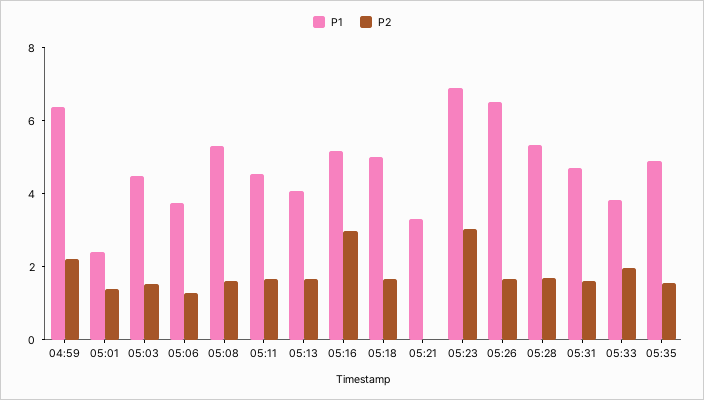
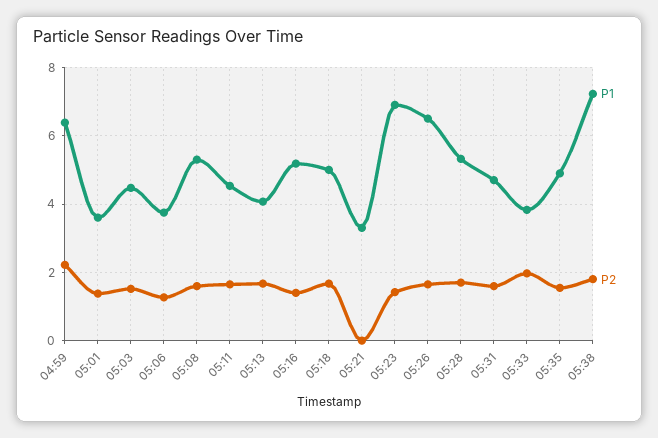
P1, 05:01: 2.5 -> 3.6
P2, 05:16: 3 -> 1.4
P2, 05:23: 3 -> 1.4
P1, 05:38: none -> 7.2
P2, 05:38: none -> 1.8

